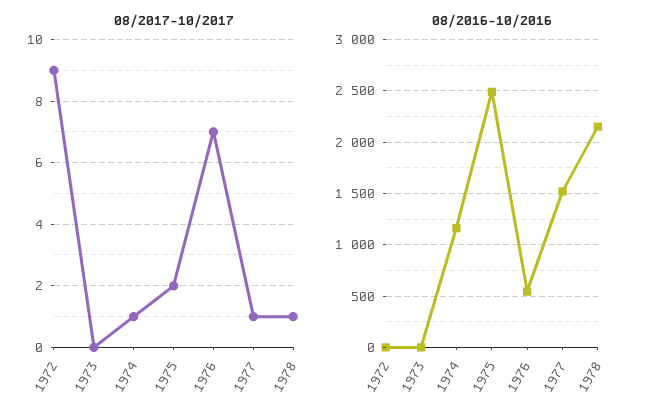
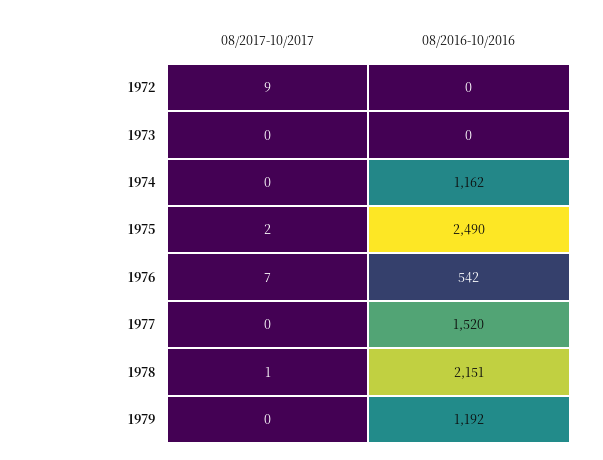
08/2017-10/2017, 1974: 1 -> 0
08/2017-10/2017, 1977: 1 -> 0
08/2017-10/2017, 1979: none -> 0
08/2016-10/2016, 1979: none -> 1192

